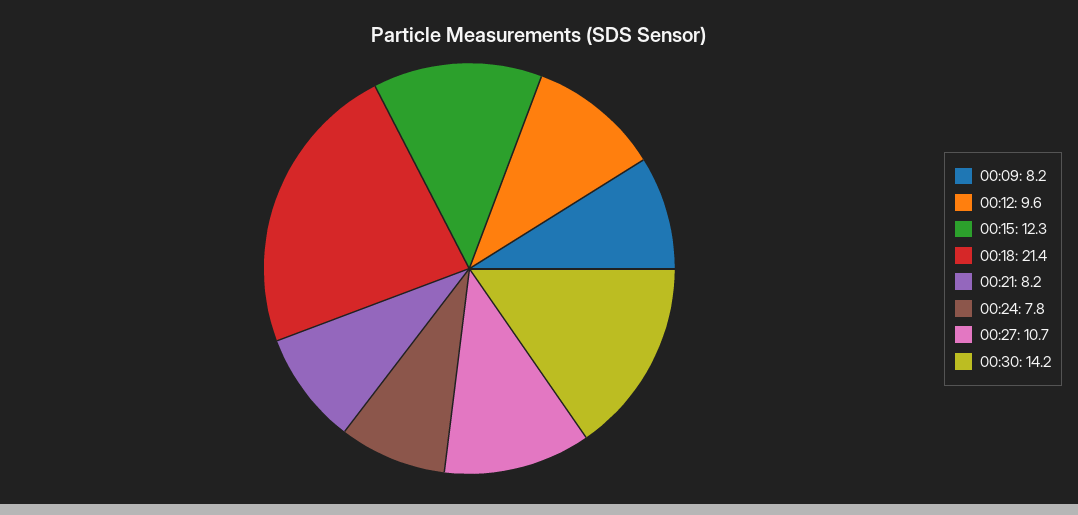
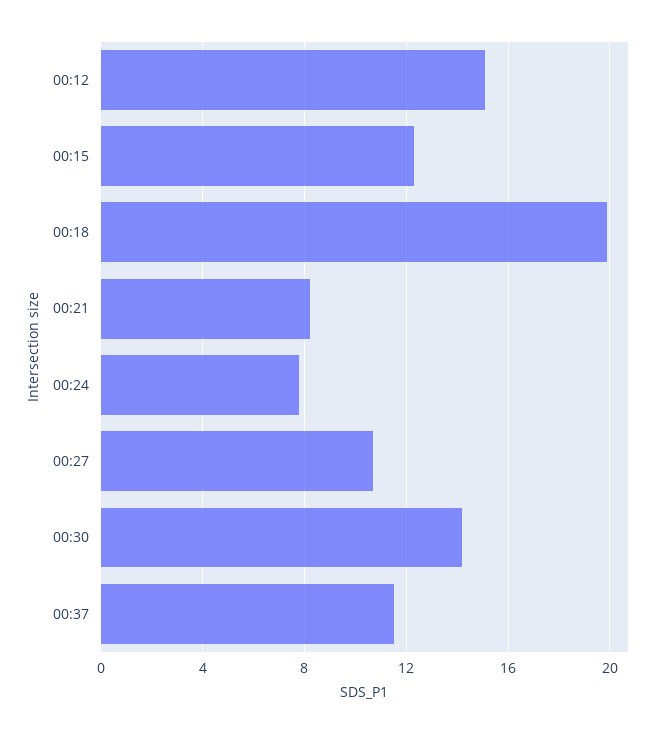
00:09: 8.2 -> none
00:12: 9.6 -> 15
00:18: 21.4 -> 20
00:37: none -> 11.5

